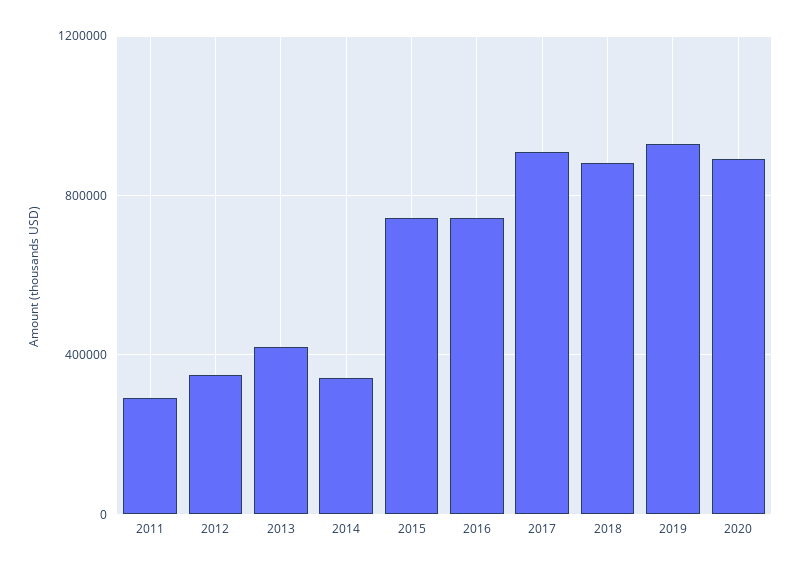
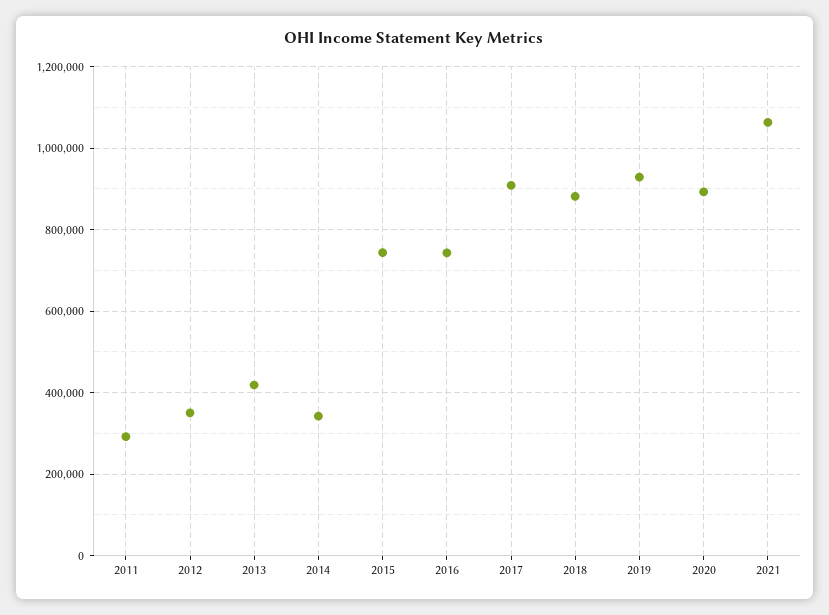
2021: none -> 1060000

